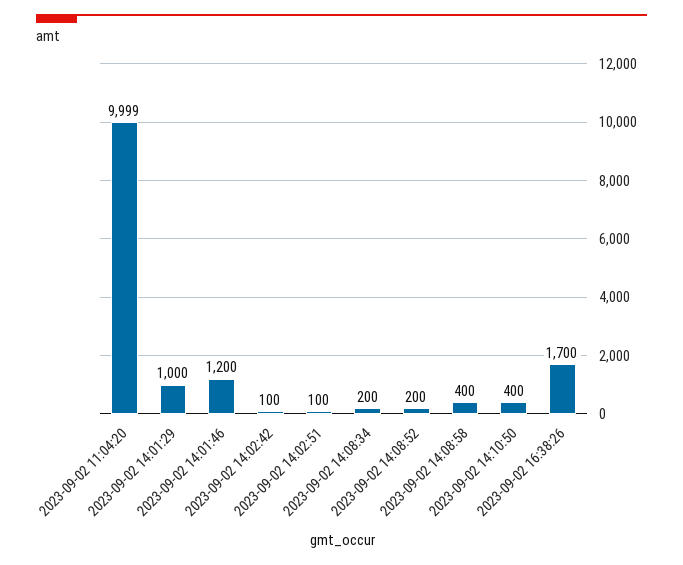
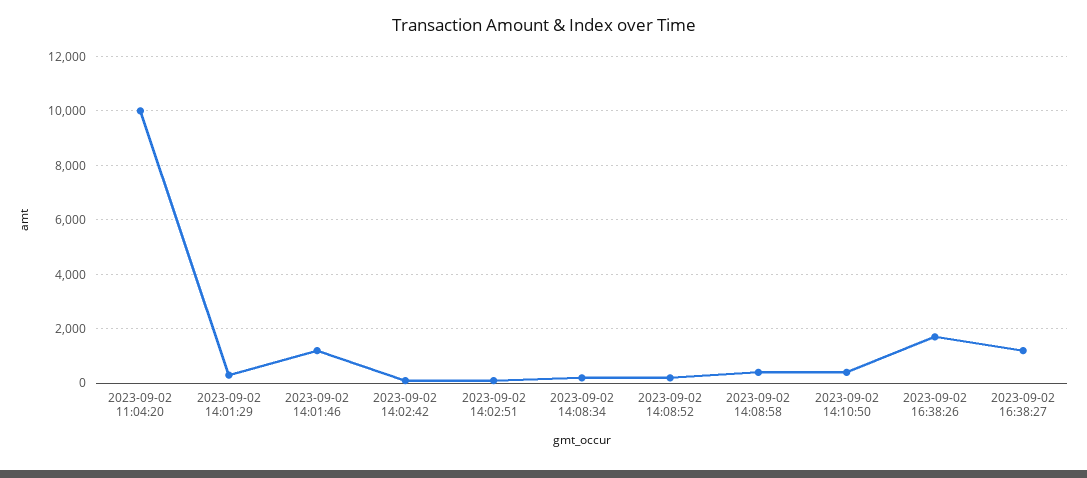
2023-09-02 14:01:29: 1000 -> 250
2023-09-02 16:38:27: none -> 1250

